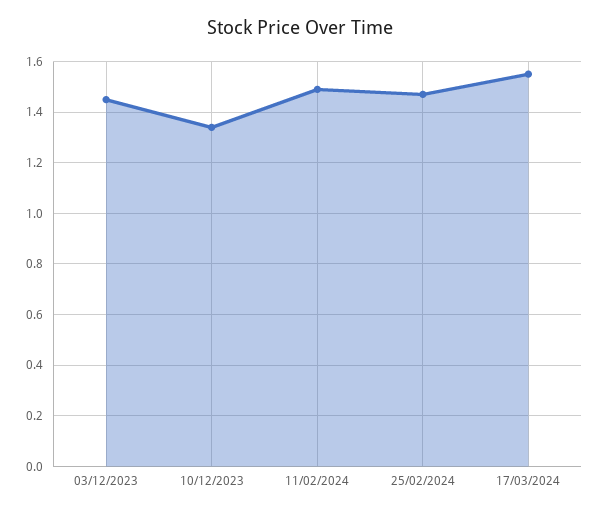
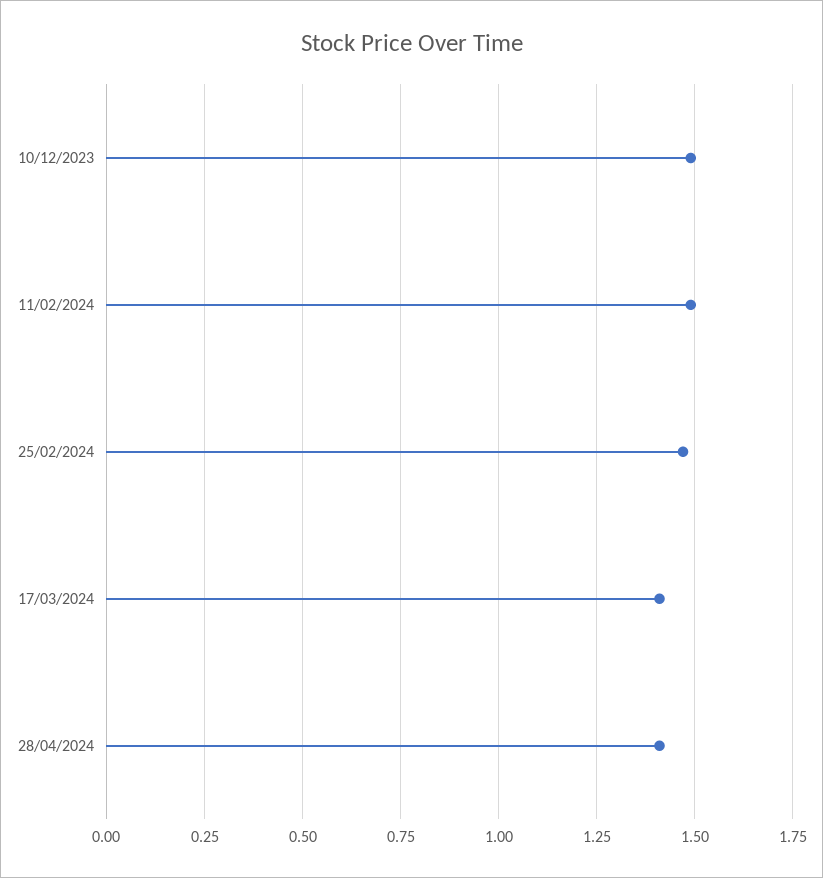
03/12/2023: 1.45 -> none
10/12/2023: 1.35 -> 1.5
17/03/2024: 1.55 -> 1.4
28/04/2024: none -> 1.4

